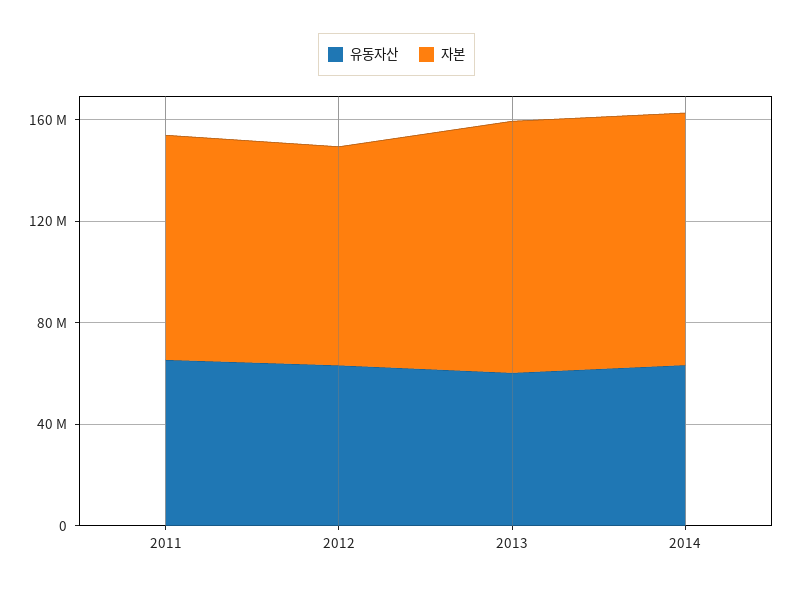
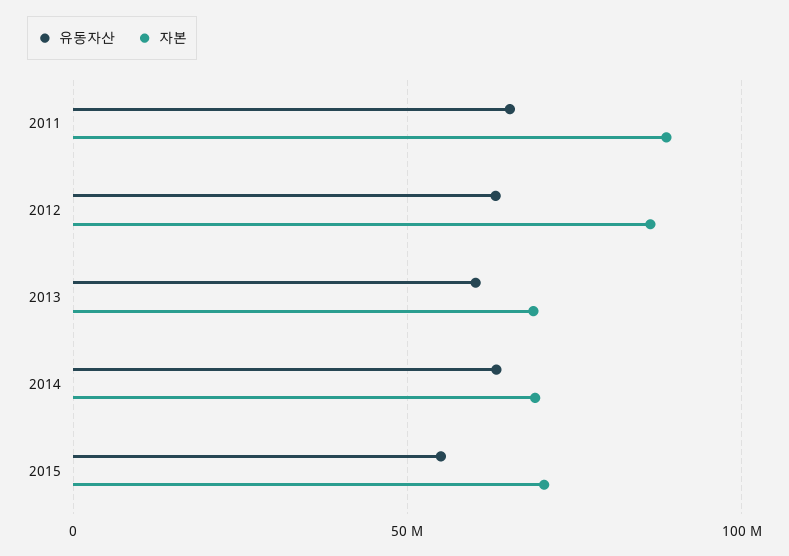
자본, 2013: 100000000 -> 70000000
자본, 2014: 100000000 -> 70000000
유동자산, 2015: none -> 55000000
자본, 2015: none -> 70000000

